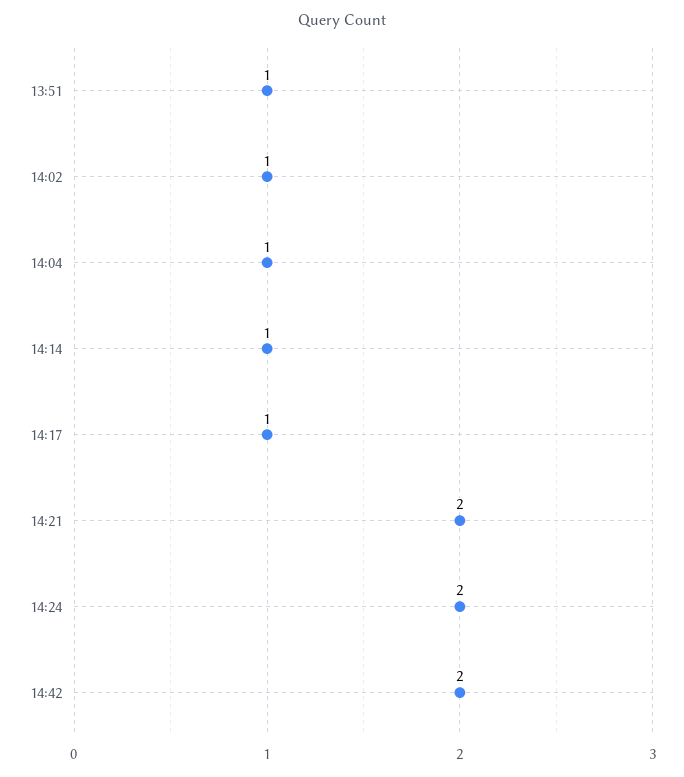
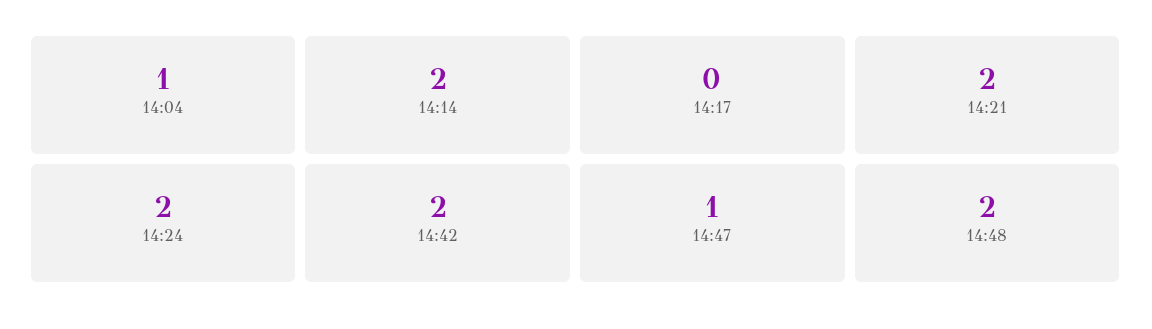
13:51: 1 -> none
14:02: 1 -> none
14:14: 1 -> 2
14:17: 1 -> 0
14:47: none -> 1
14:48: none -> 2

